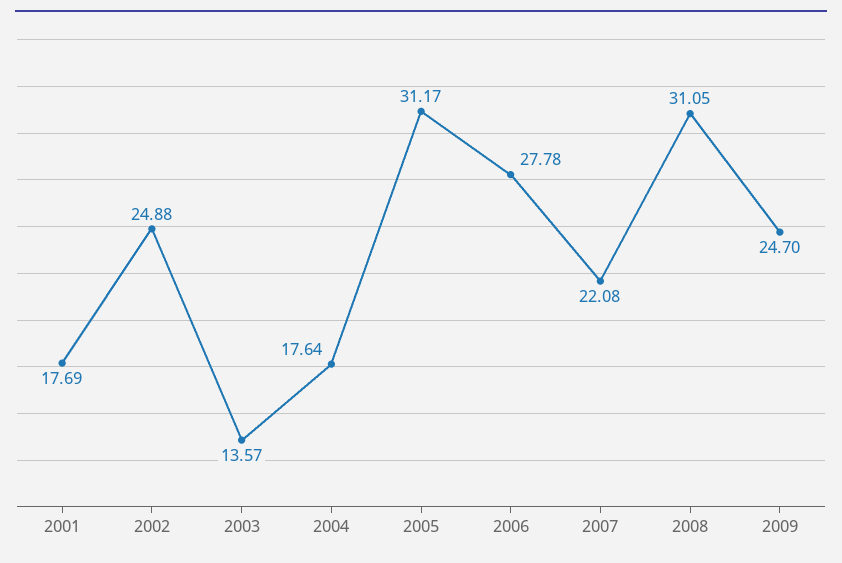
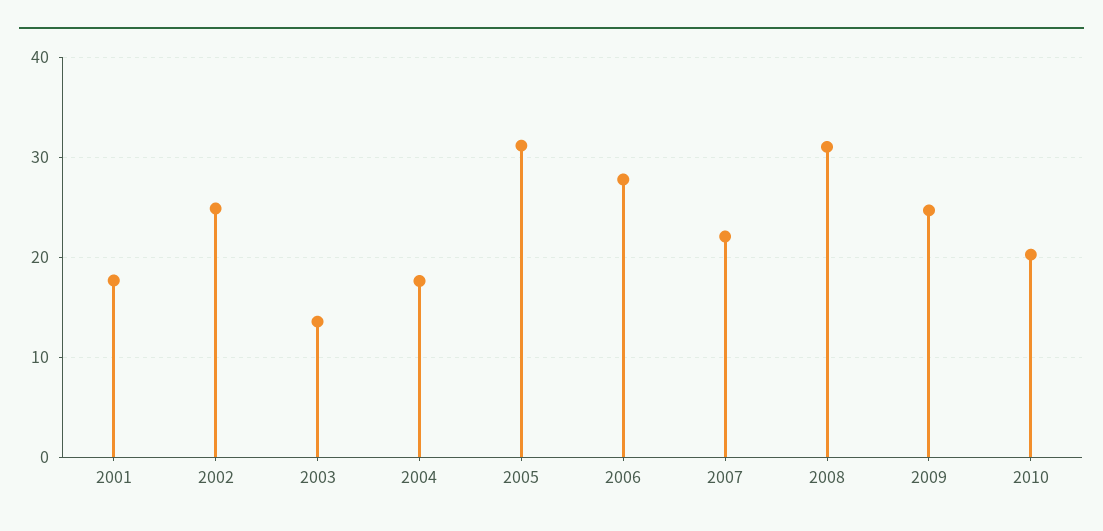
2010: none -> 20

